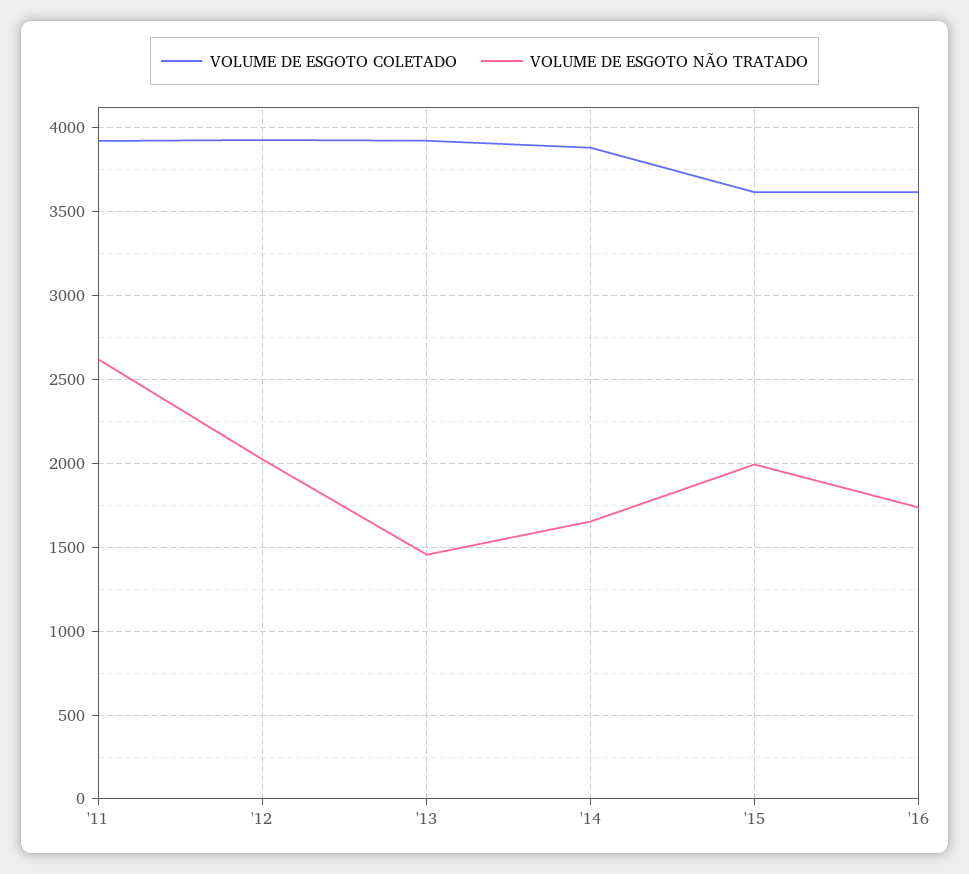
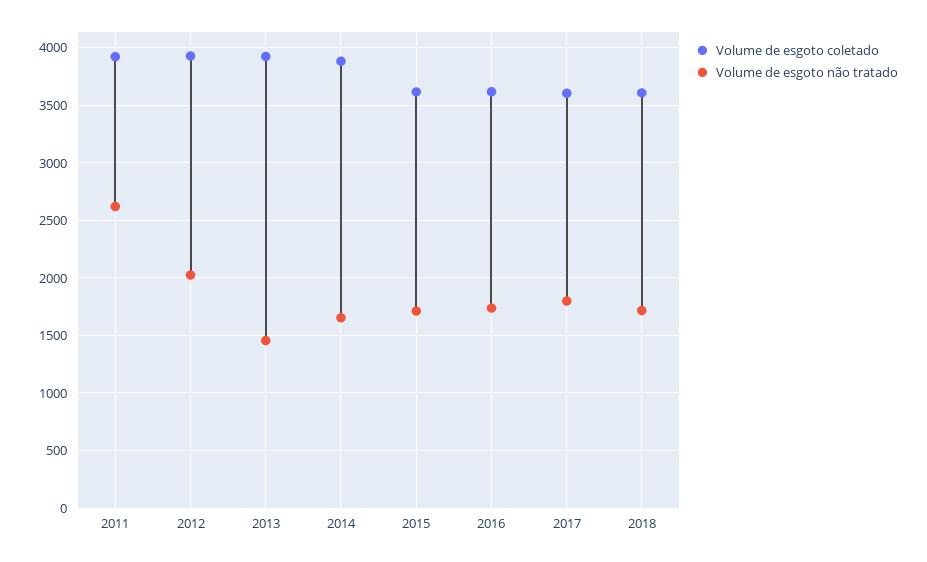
VOLUME DE ESGOTO NÃO TRATADO, '15: 2000 -> 1700
VOLUME DE ESGOTO COLETADO, 2017: none -> 3600
VOLUME DE ESGOTO NÃO TRATADO, 2017: none -> 1800
VOLUME DE ESGOTO COLETADO, 2018: none -> 3600
VOLUME DE ESGOTO NÃO TRATADO, 2018: none -> 1700

